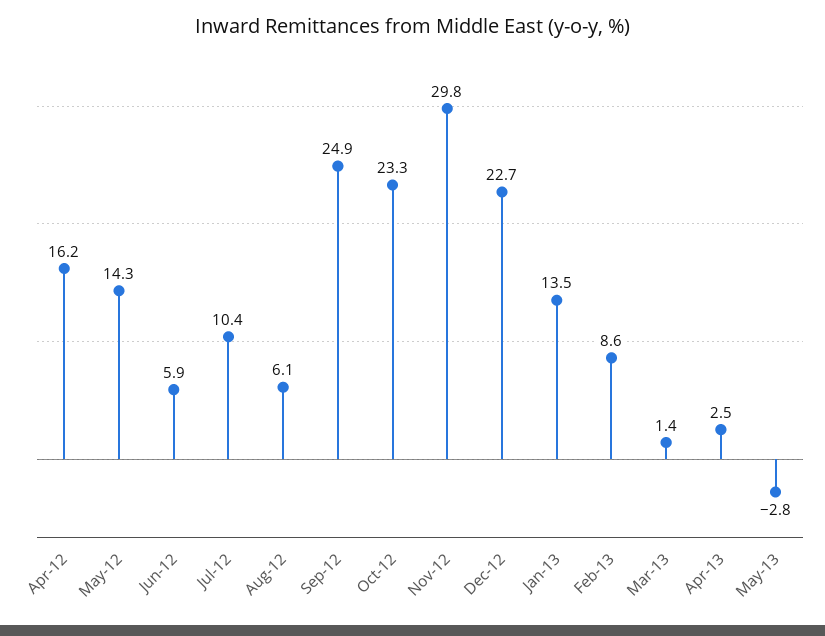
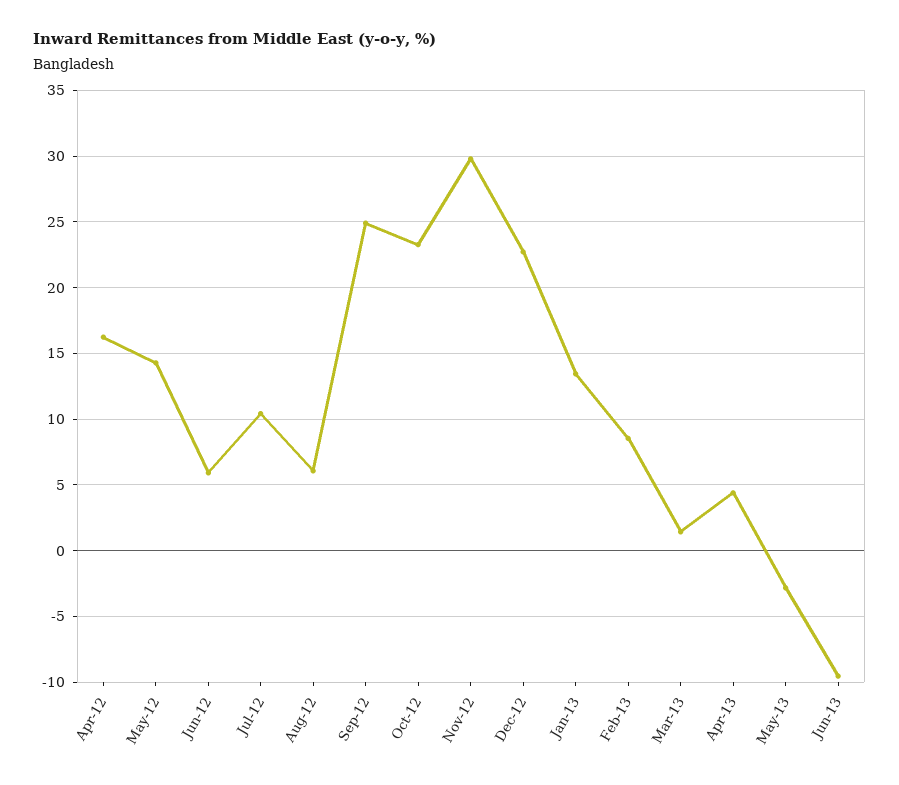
Apr-13: 2.5 -> 4.5
Jun-13: none -> -9.5

